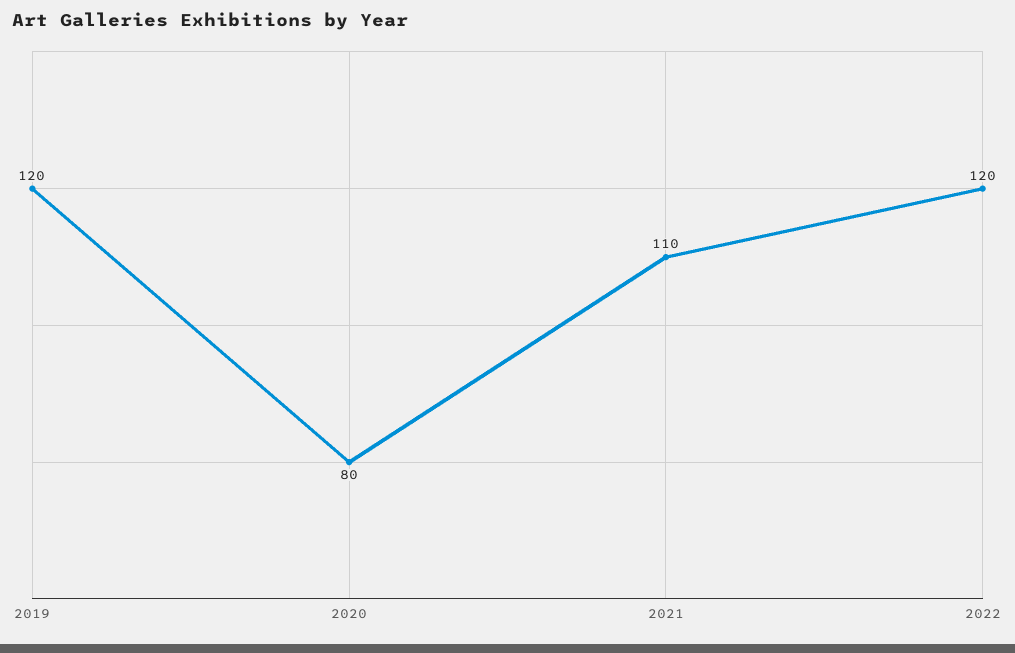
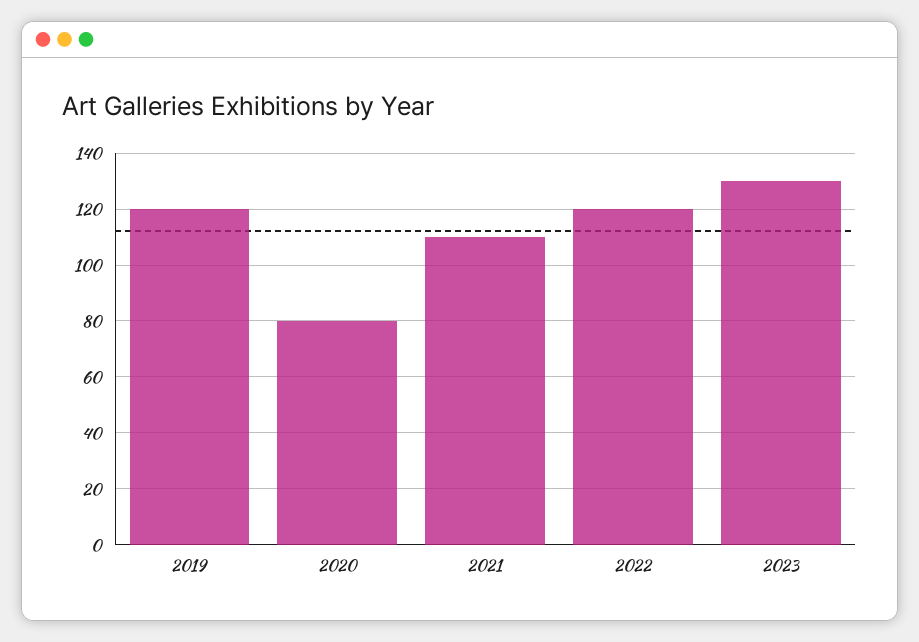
2023: none -> 130

